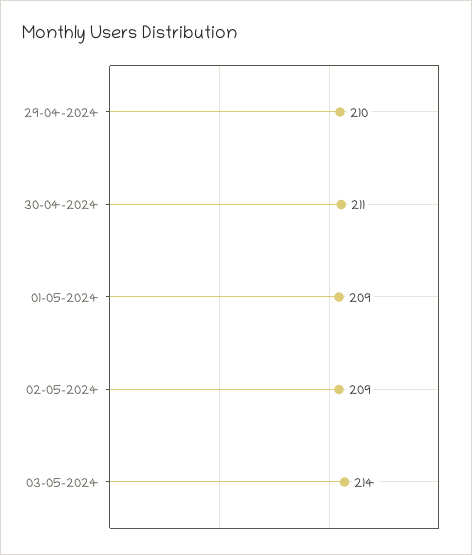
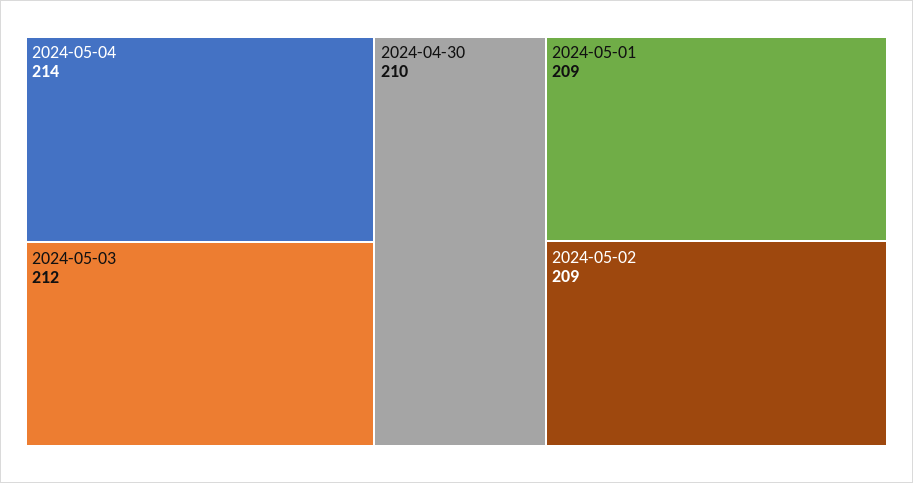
29-04-2024: 210 -> none
30-04-2024: 211 -> 210
03-05-2024: 214 -> 212
2024-05-04: none -> 214

